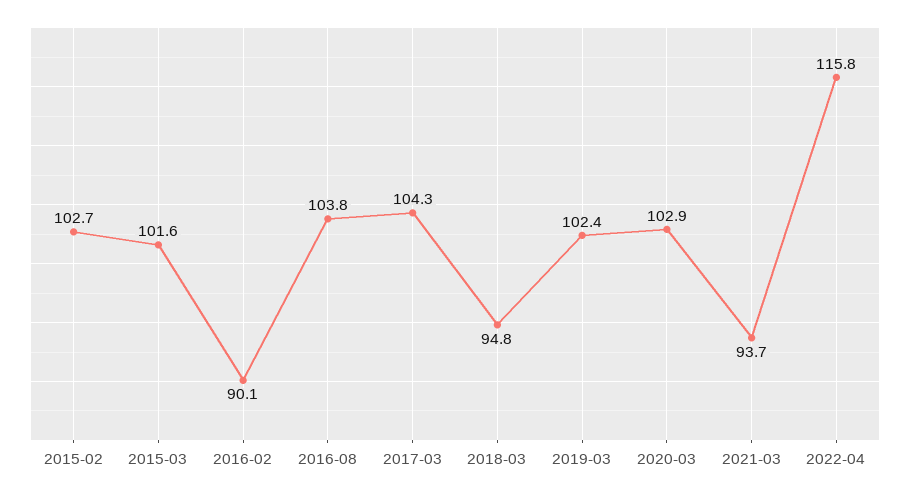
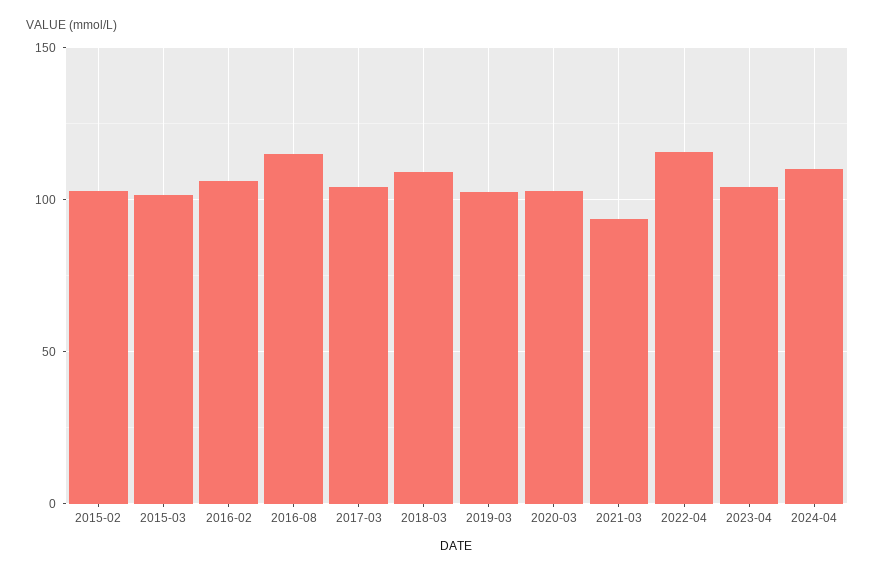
2016-02: 90.1 -> 105
2016-08: 103.8 -> 115
2018-03: 94.8 -> 110
2023-04: none -> 105
2024-04: none -> 110

